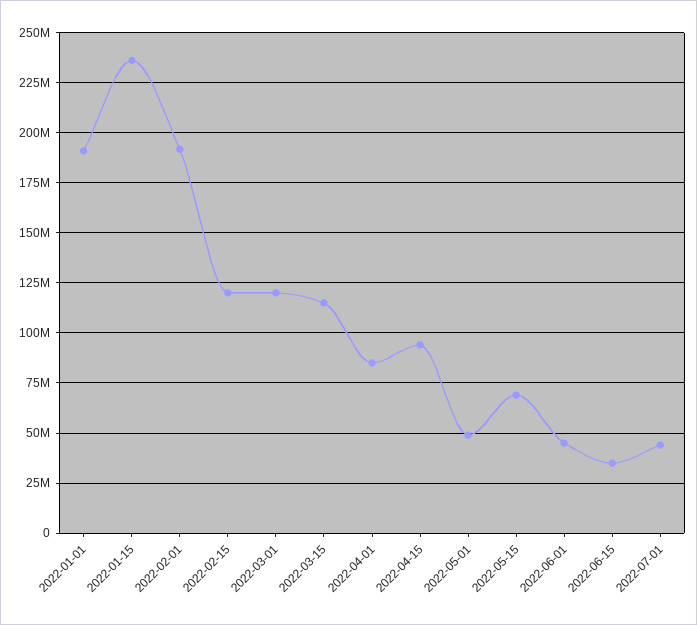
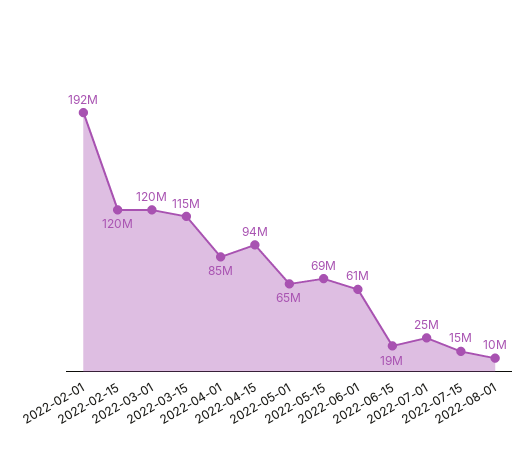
2022-01-01: 190000000 -> none
2022-01-15: 235000000 -> none
2022-05-01: 50000000 -> 65000000
2022-06-01: 45000000 -> 61000000
2022-06-15: 35000000 -> 19000000
2022-07-01: 45000000 -> 25000000
2022-07-15: none -> 15000000
2022-08-01: none -> 10000000

